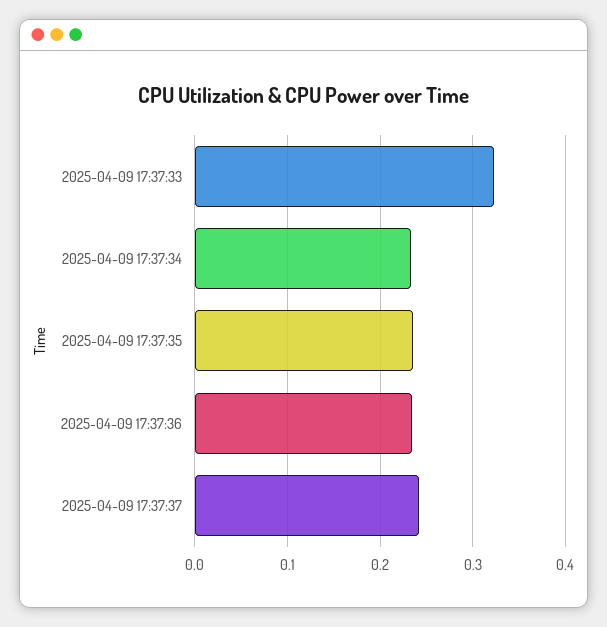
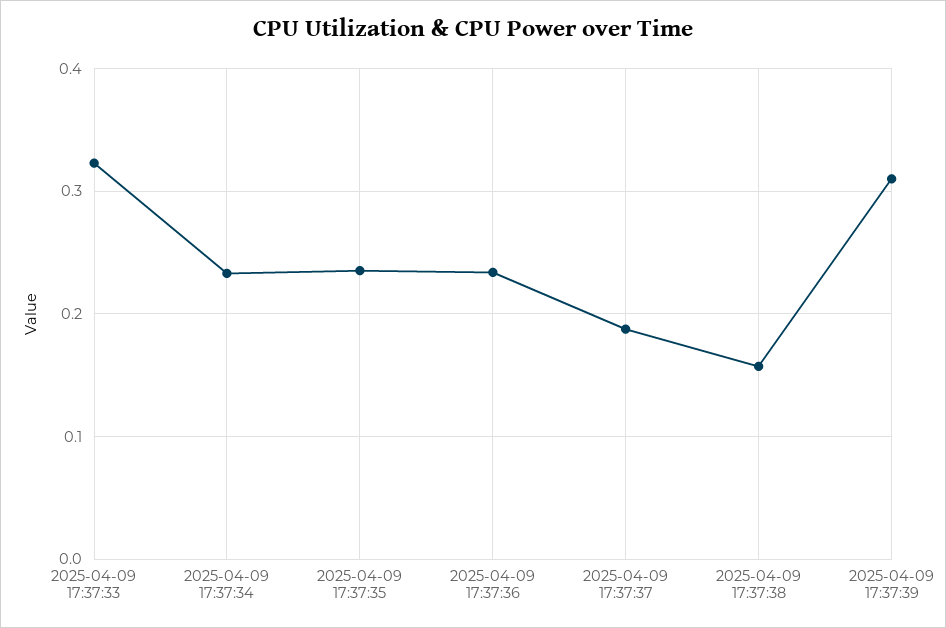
2025-04-09 17:37:37: 0.24 -> 0.19
2025-04-09 17:37:38: none -> 0.16
2025-04-09 17:37:39: none -> 0.31

